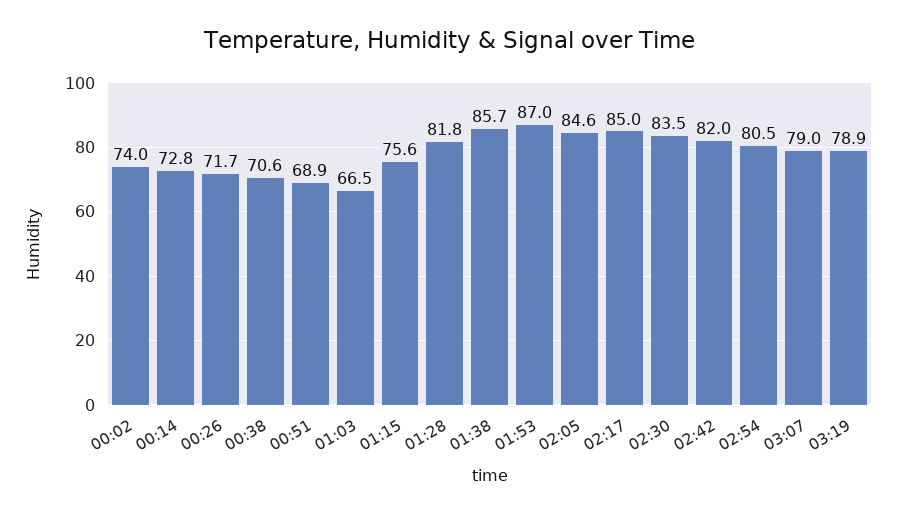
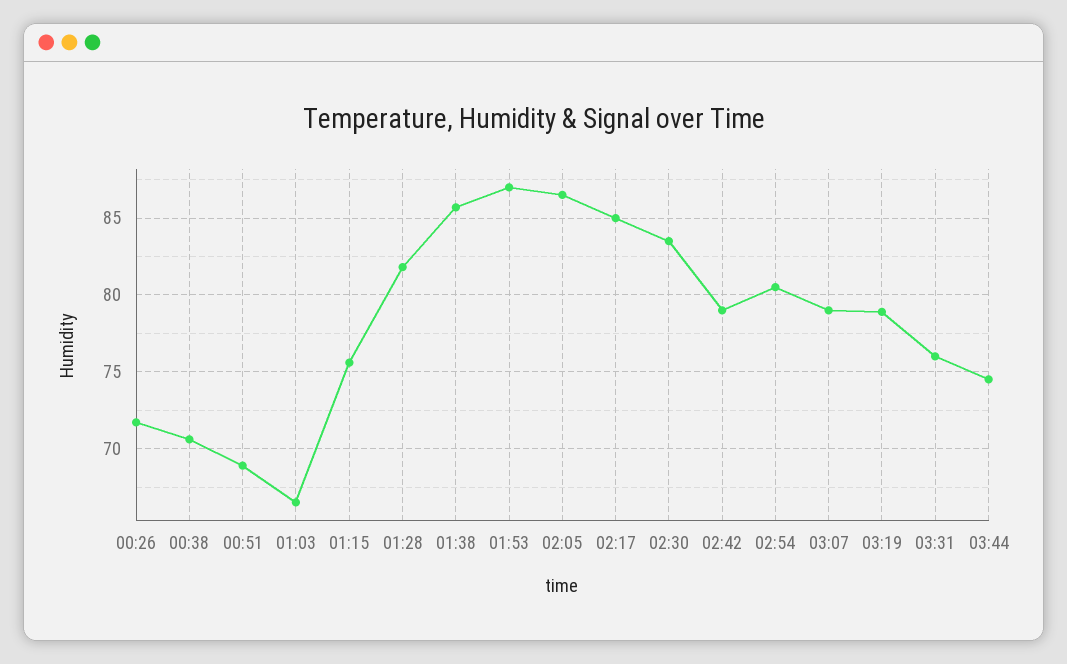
00:02: 74 -> none
00:14: 72.8 -> none
02:05: 84.6 -> 86.5
02:42: 82 -> 79
03:31: none -> 76
03:44: none -> 74.5

